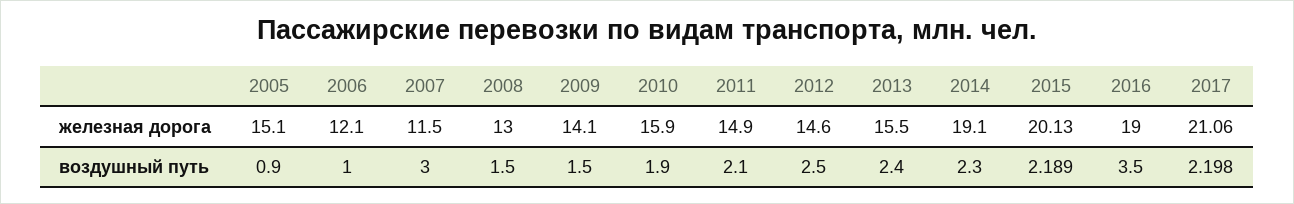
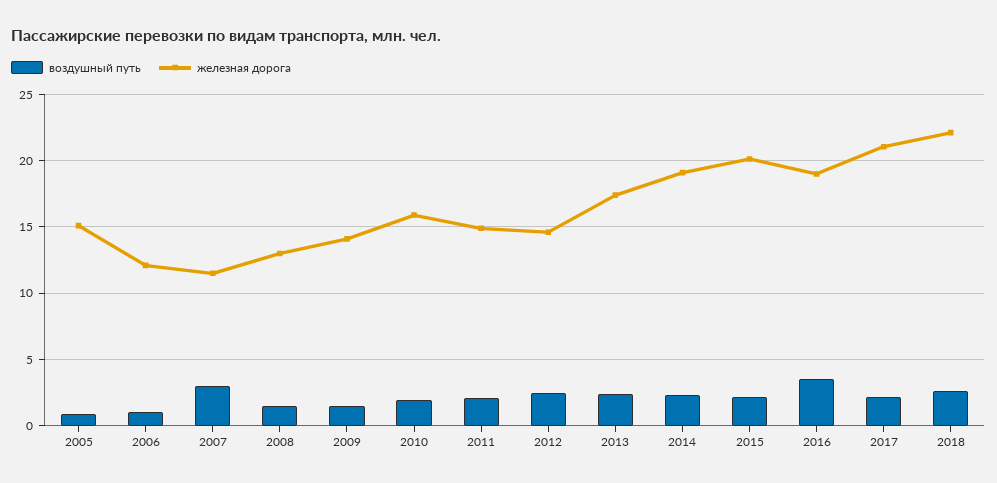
железная дорога, 2013: 15.5 -> 17.5
воздушный путь, 2018: none -> 2.5
железная дорога, 2018: none -> 22

